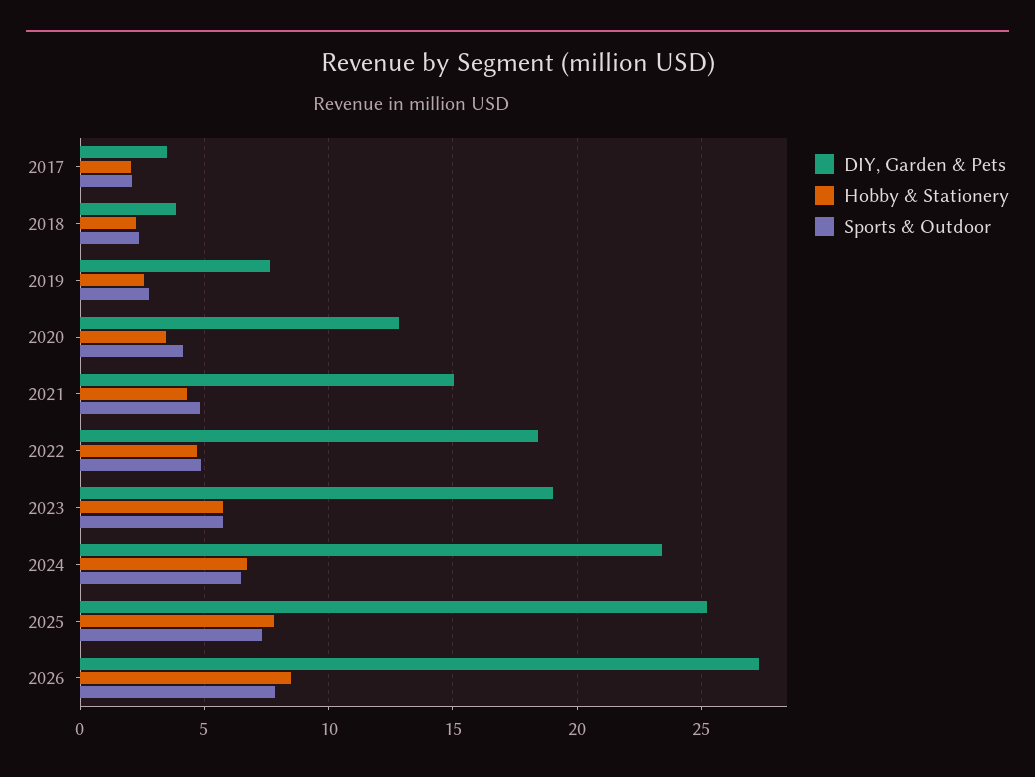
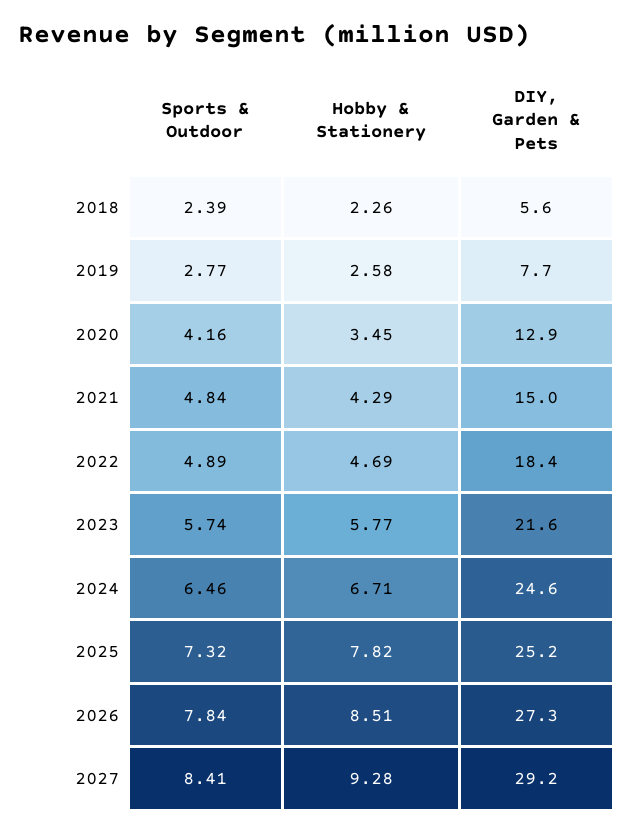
DIY, Garden & Pets, 2017: 3.5 -> none
Hobby & Stationery, 2017: 2 -> none
Sports & Outdoor, 2017: 2 -> none
DIY, Garden & Pets, 2018: 4 -> 5.6
DIY, Garden & Pets, 2023: 19 -> 21.6
DIY, Garden & Pets, 2024: 23.5 -> 24.6
Sports & Outdoor, 2027: none -> 8.41
Hobby & Stationery, 2027: none -> 9.28
DIY, Garden & Pets, 2027: none -> 29.2

